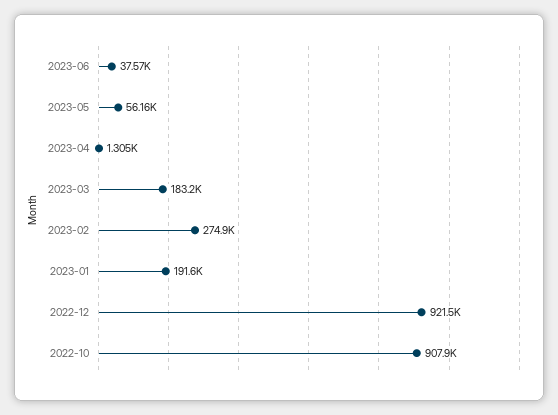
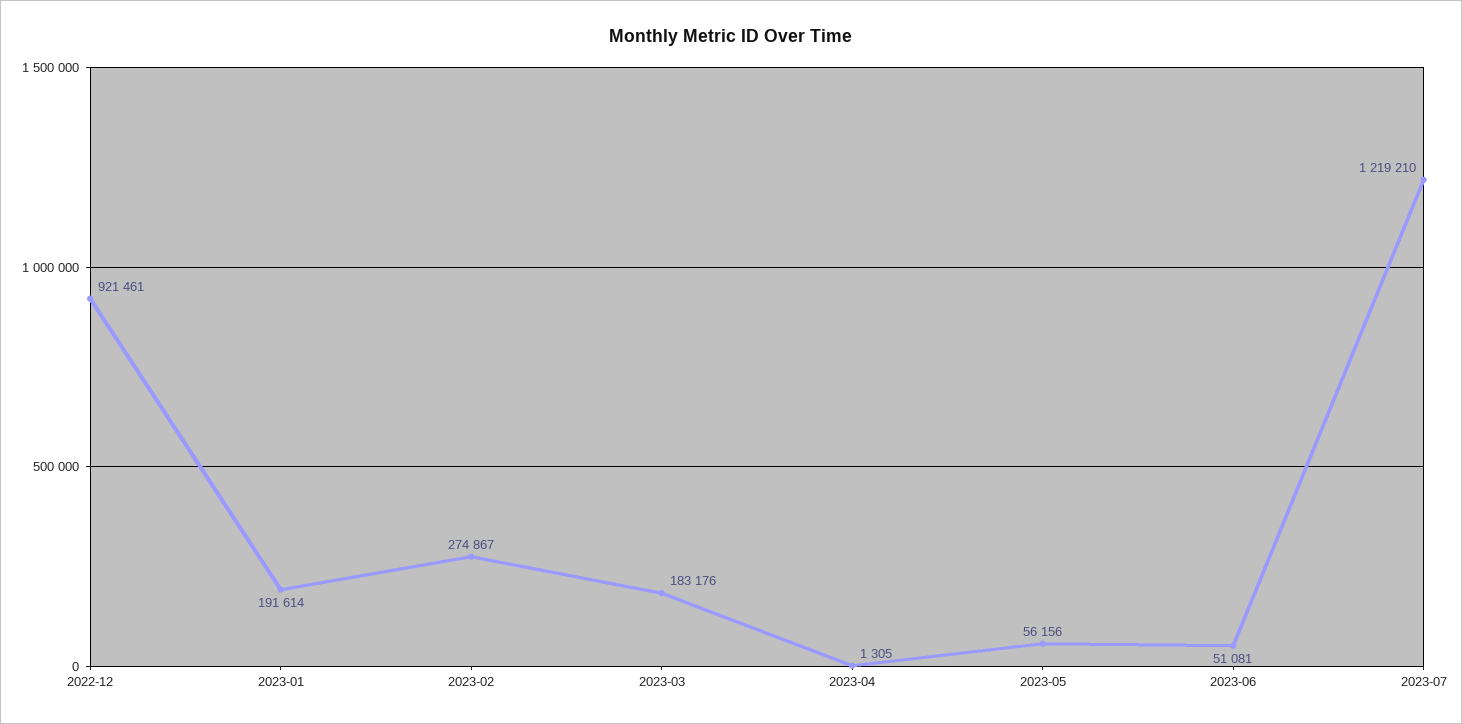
2023-06: 37570 -> 51081
2022-10: 907900 -> none
2023-07: none -> 1219210

